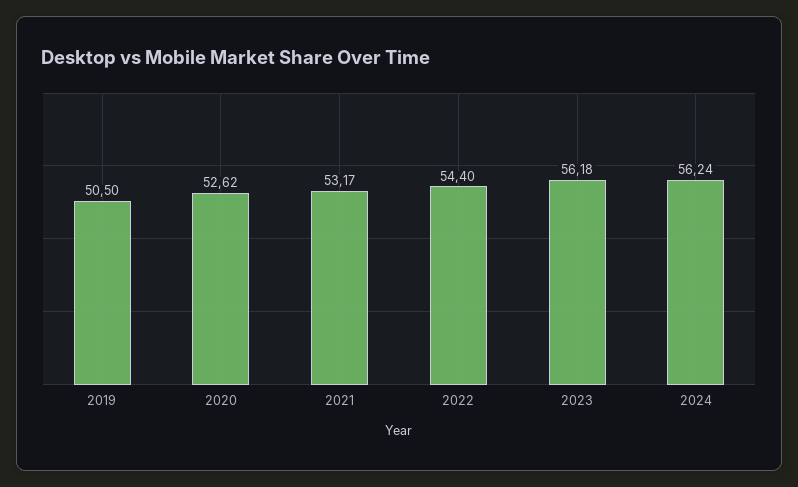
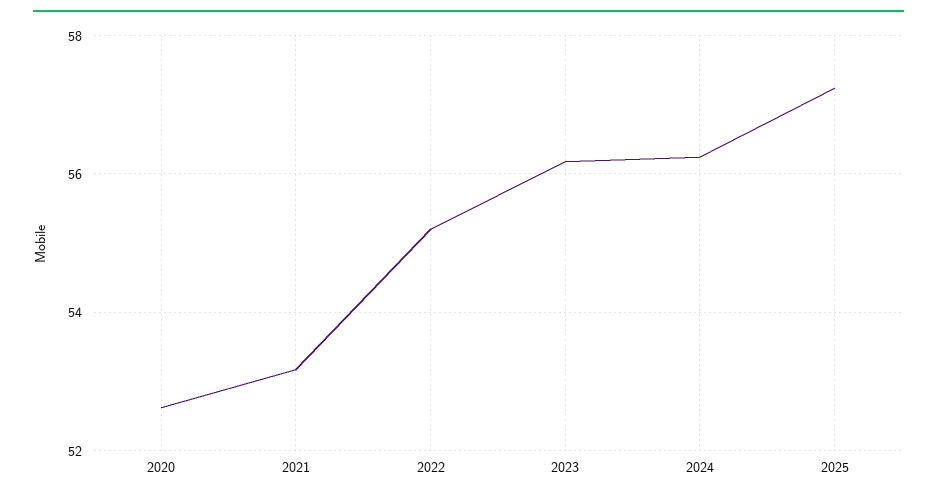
2019: 50.5 -> none
2022: 54.4 -> 55.2
2025: none -> 57.2

